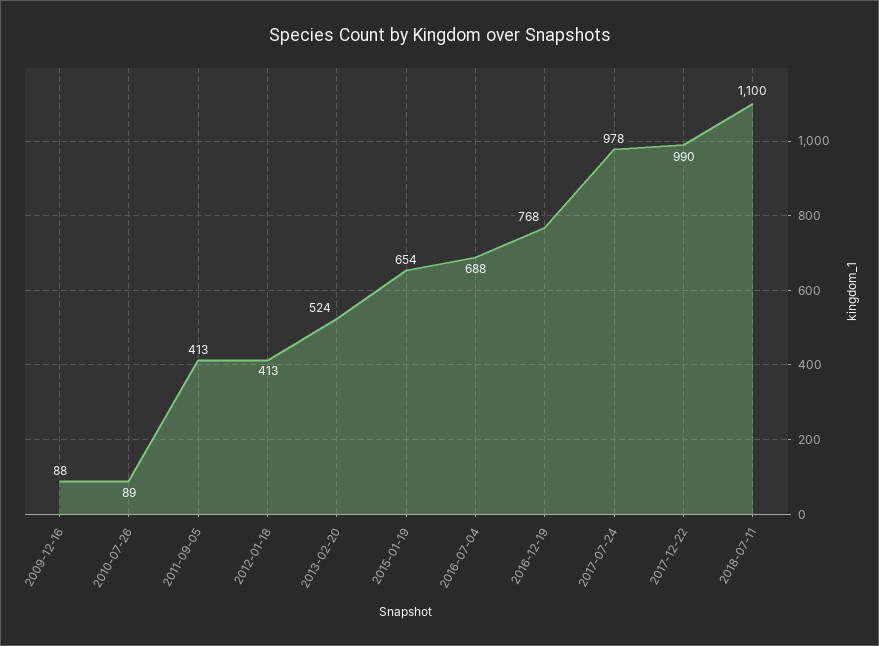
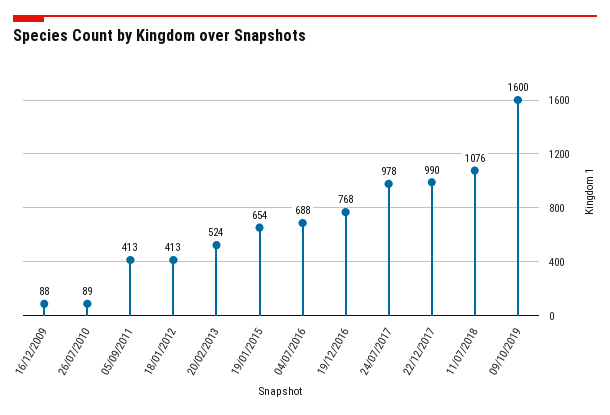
2018-07-11: 1100 -> 1076
09/10/2019: none -> 1600

